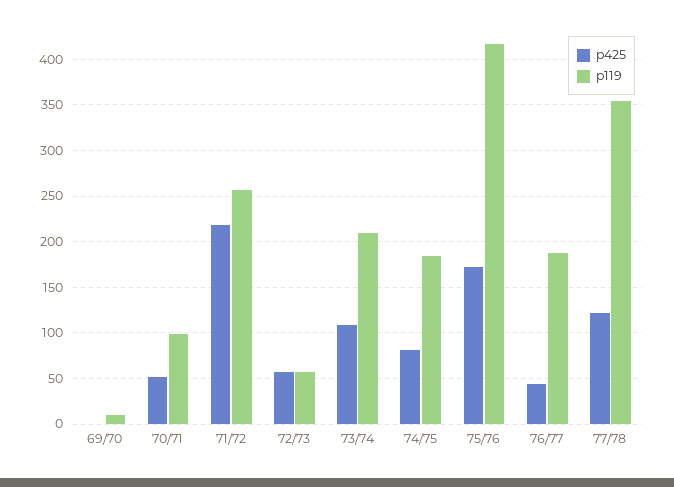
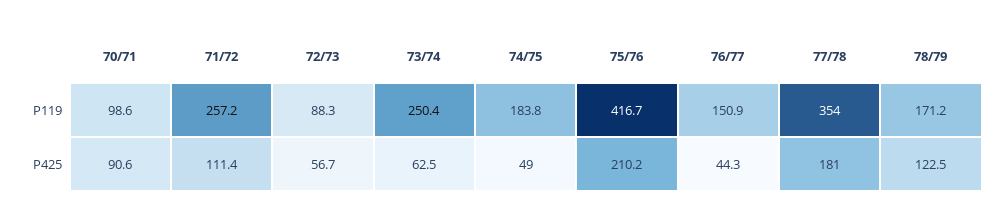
p425, 69/70: 0 -> none
p119, 69/70: 10 -> none
p425, 70/71: 50 -> 90.6
p425, 71/72: 220 -> 111.4
p119, 72/73: 60 -> 88.3
p425, 73/74: 110 -> 62.5
p119, 73/74: 210 -> 250.4
p425, 74/75: 80 -> 49
p425, 75/76: 170 -> 210.2
p119, 76/77: 190 -> 150.9
p425, 77/78: 120 -> 181
p119, 78/79: none -> 171.2
p425, 78/79: none -> 122.5

